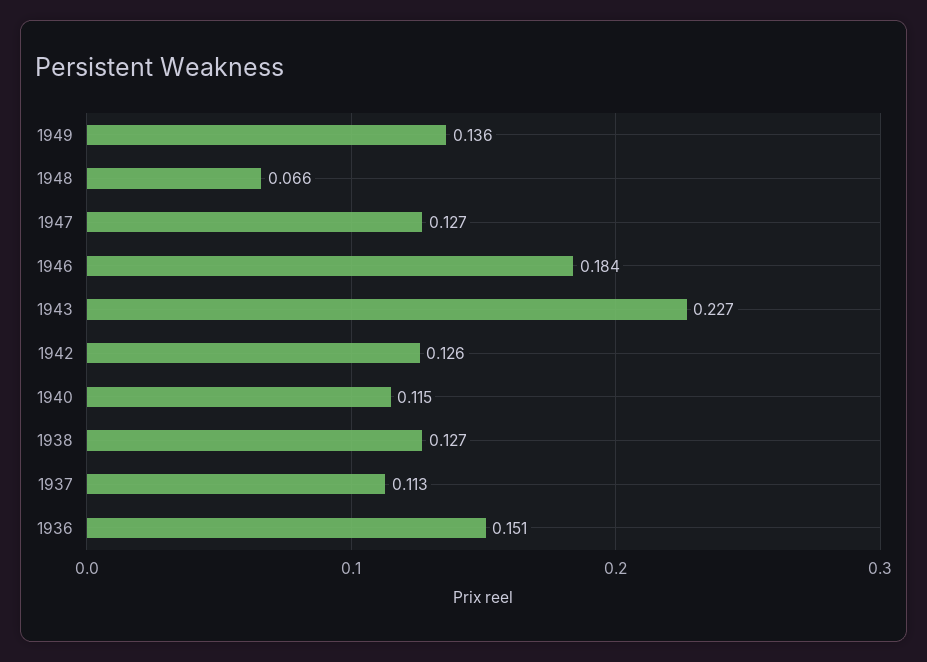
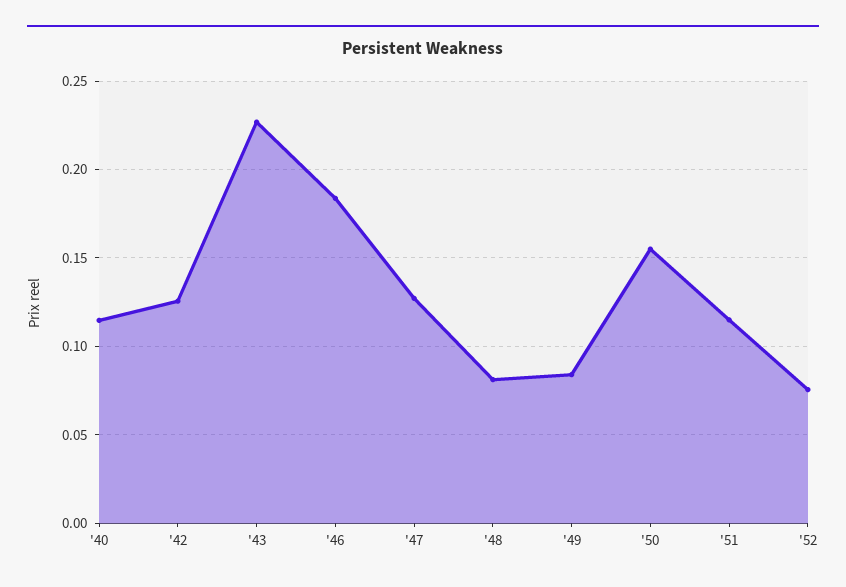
1949: 0.136 -> 0.085
1948: 0.066 -> 0.08
1938: 0.127 -> none
1937: 0.113 -> none
1936: 0.151 -> none
'50: none -> 0.155
'51: none -> 0.115
'52: none -> 0.075

